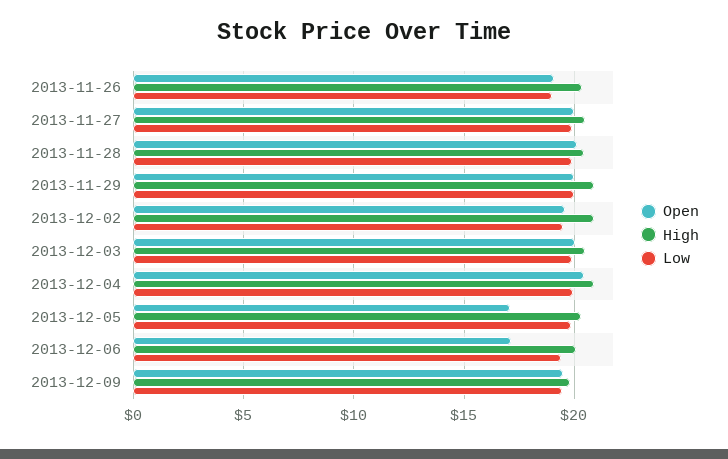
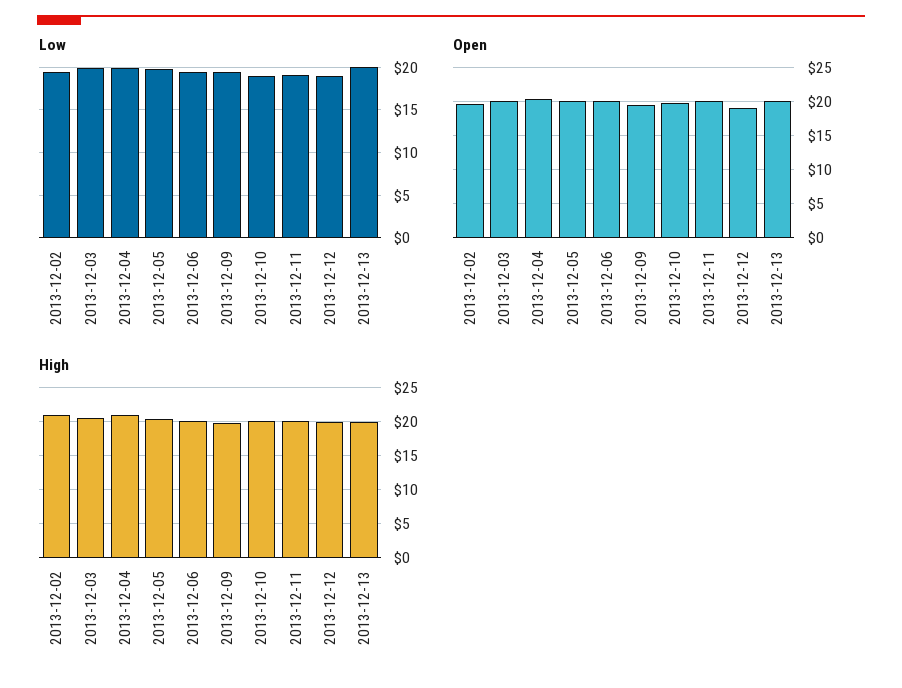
Open, 2013-11-26: 19 -> none
High, 2013-11-26: 20.5 -> none
Low, 2013-11-26: 19 -> none
Open, 2013-11-27: 20 -> none
High, 2013-11-27: 20.5 -> none
Low, 2013-11-27: 20 -> none
Open, 2013-11-28: 20 -> none
High, 2013-11-28: 20.5 -> none
Low, 2013-11-28: 20 -> none
Open, 2013-11-29: 20 -> none
High, 2013-11-29: 21 -> none
Low, 2013-11-29: 20 -> none
Open, 2013-12-05: 17 -> 20
Open, 2013-12-06: 17 -> 20
Low, 2013-12-10: none -> 19
Low, 2013-12-11: none -> 19
Low, 2013-12-12: none -> 19
Low, 2013-12-13: none -> 20
Open, 2013-12-10: none -> 20
Open, 2013-12-11: none -> 20
Open, 2013-12-12: none -> 19
Open, 2013-12-13: none -> 20
High, 2013-12-10: none -> 20
High, 2013-12-11: none -> 20
High, 2013-12-12: none -> 20
High, 2013-12-13: none -> 20

